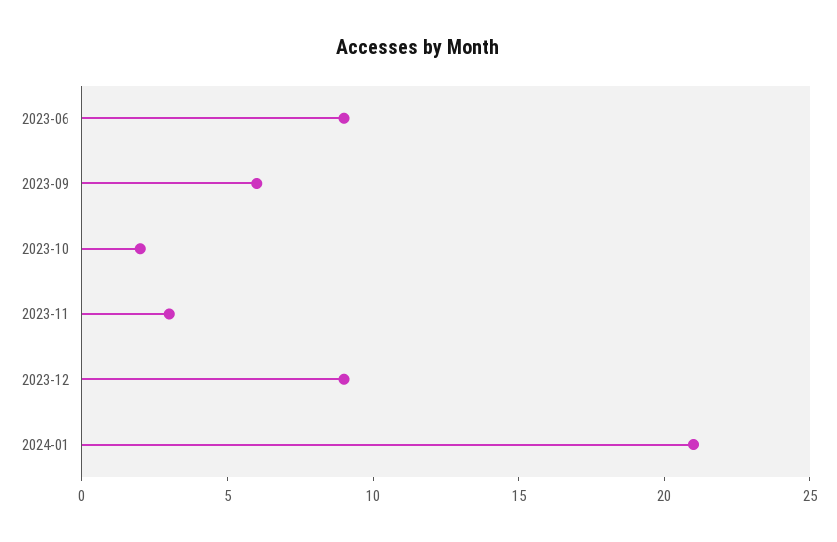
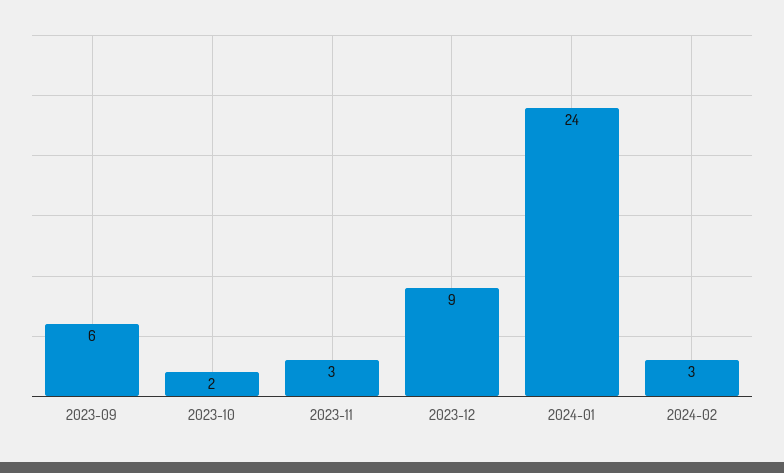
2023-06: 9 -> none
2024-01: 21 -> 24
2024-02: none -> 3

